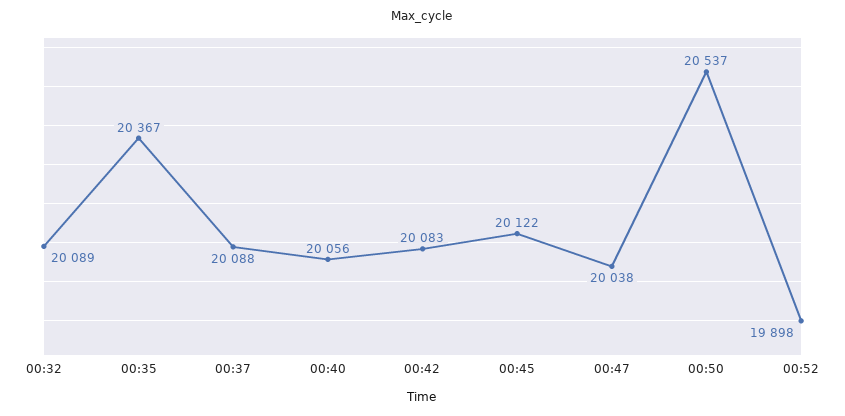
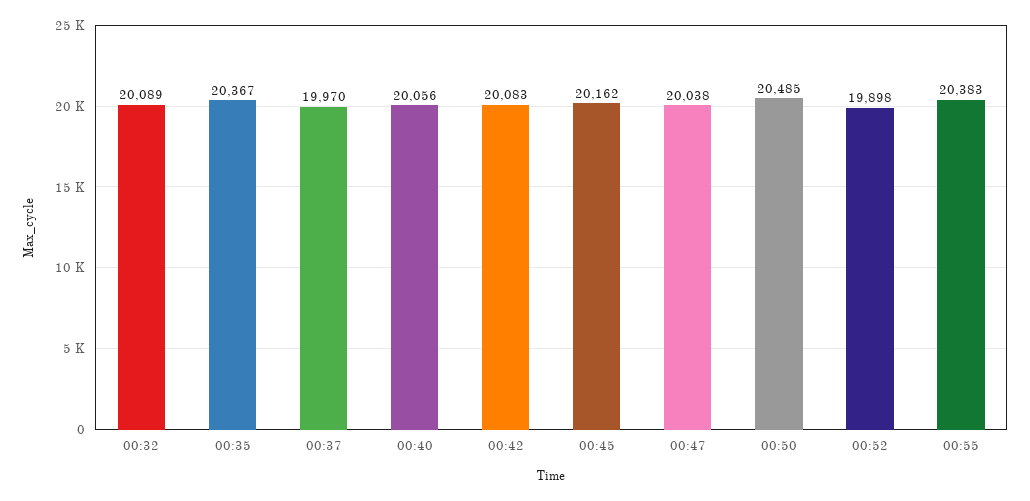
00:37: 20088 -> 19970
00:45: 20122 -> 20162
00:50: 20537 -> 20485
00:55: none -> 20383

